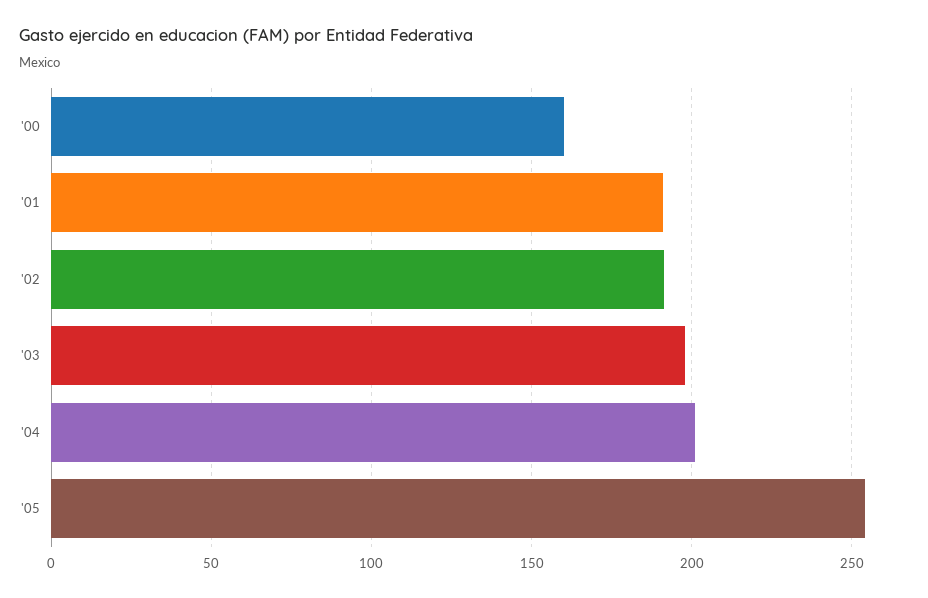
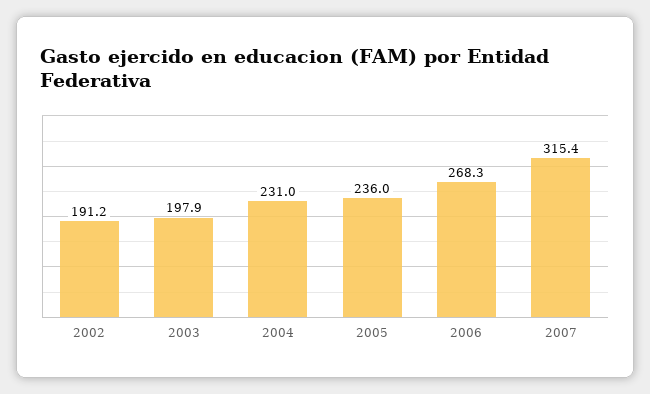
'00: 160 -> none
'01: 190 -> none
'04: 200 -> 231
'05: 255 -> 236
2006: none -> 268.3
2007: none -> 315.4

